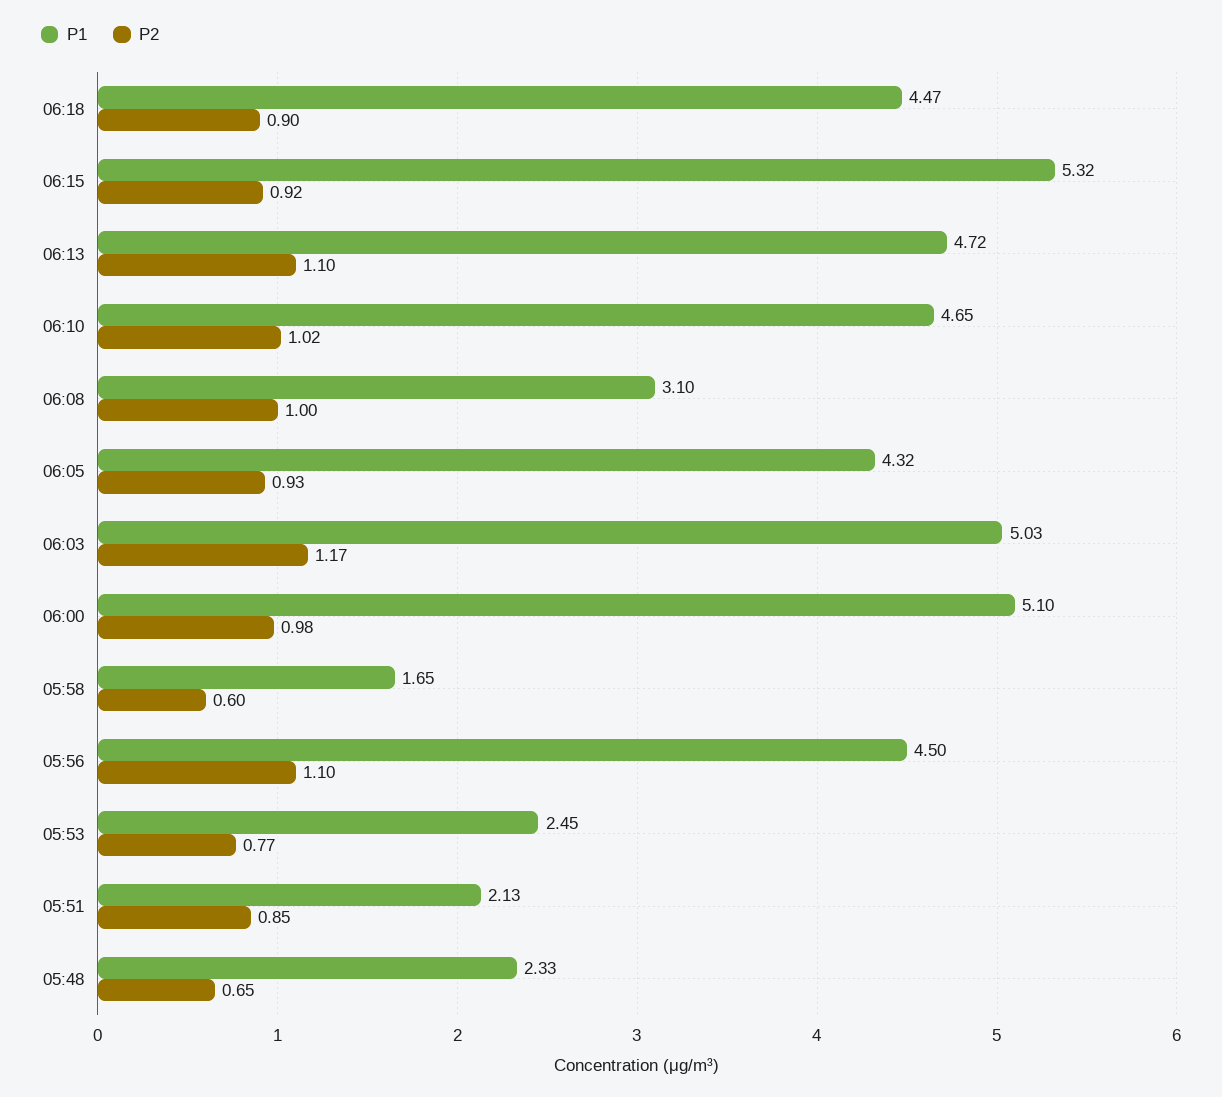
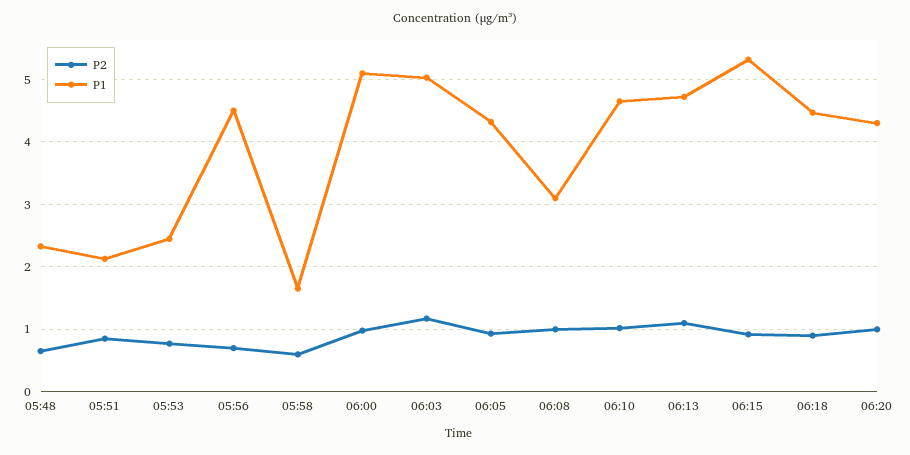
P2, 05:56: 1.1 -> 0.7
P2, 06:20: none -> 1
P1, 06:20: none -> 4.3

